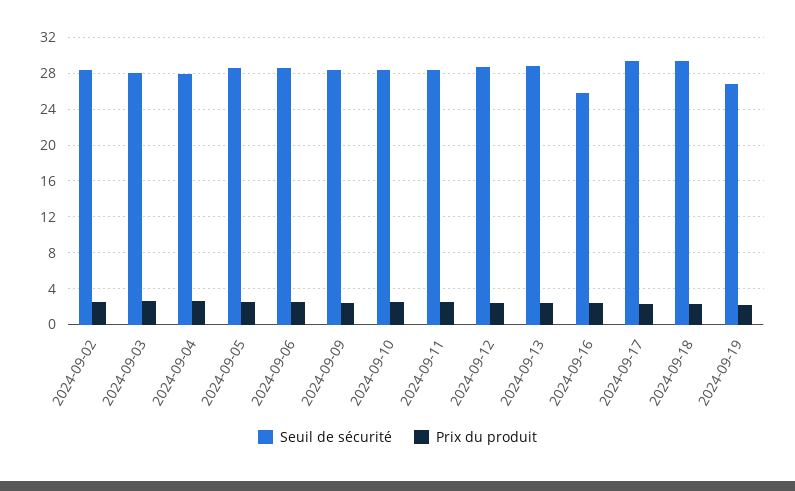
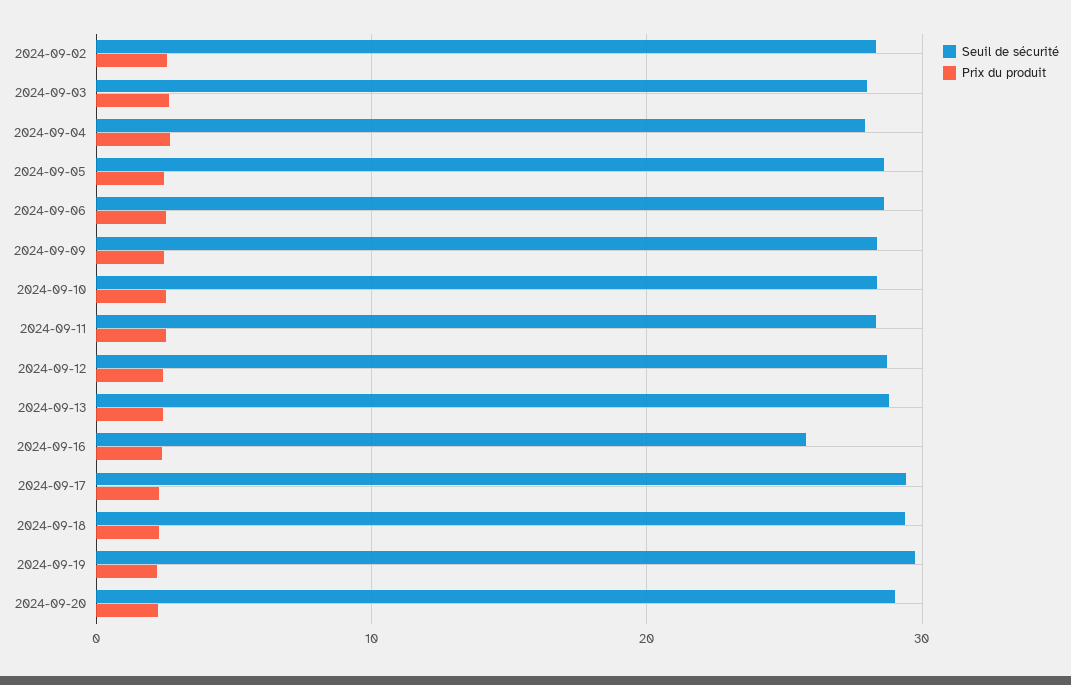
Seuil de sécurité, 2024-09-19: 27 -> 30
Seuil de sécurité, 2024-09-20: none -> 29
Prix du produit, 2024-09-20: none -> 2

